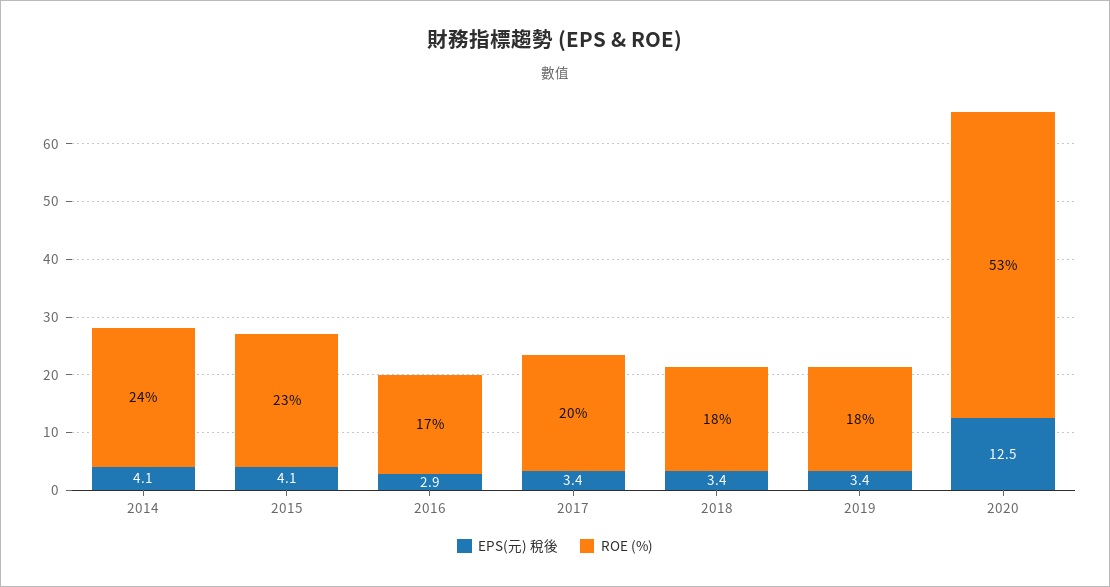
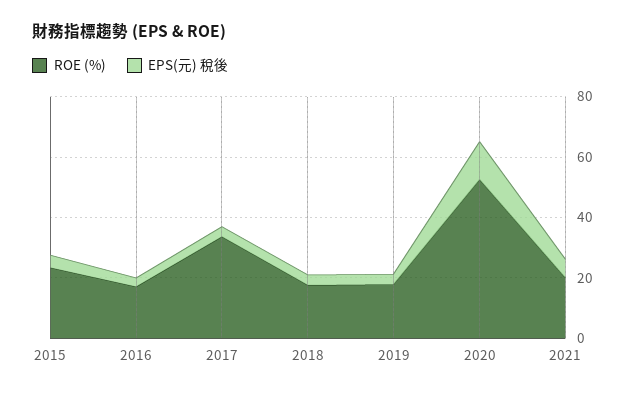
EPS(元) 稅後, 2014: 4.1 -> none
ROE (%), 2014: 24 -> none
ROE (%), 2017: 20 -> 35
ROE (%), 2021: none -> 20
EPS(元) 稅後, 2021: none -> 5

